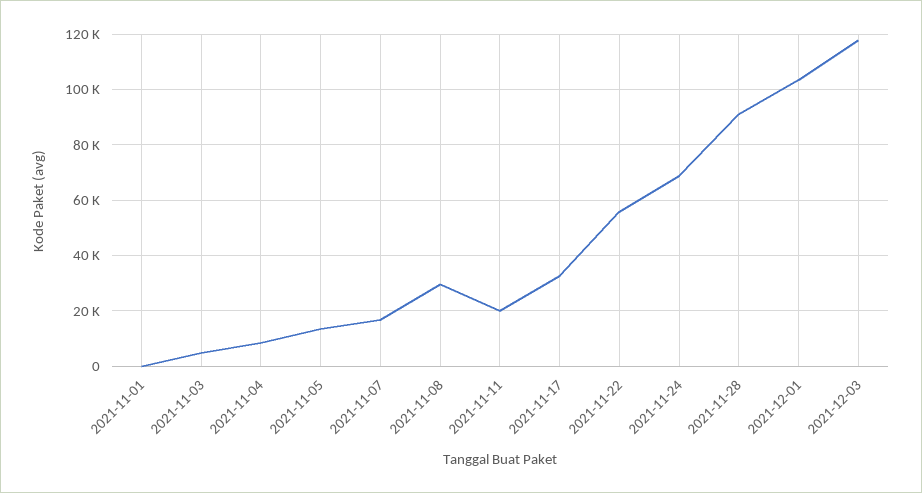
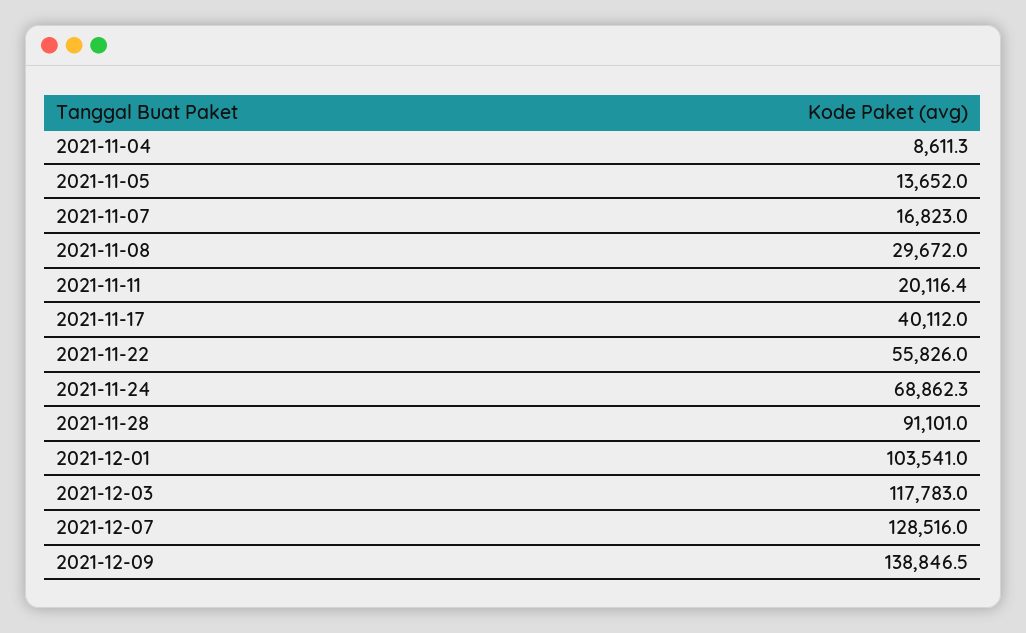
2021-11-01: 0 -> none
2021-11-03: 5000 -> none
2021-11-17: 32500 -> 40112
2021-12-07: none -> 128516
2021-12-09: none -> 138846.5

